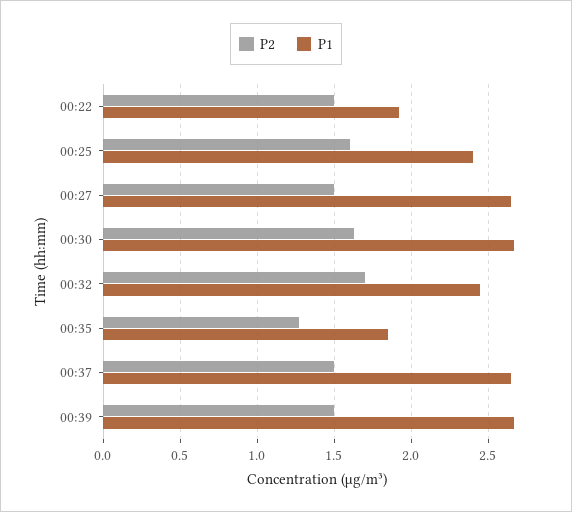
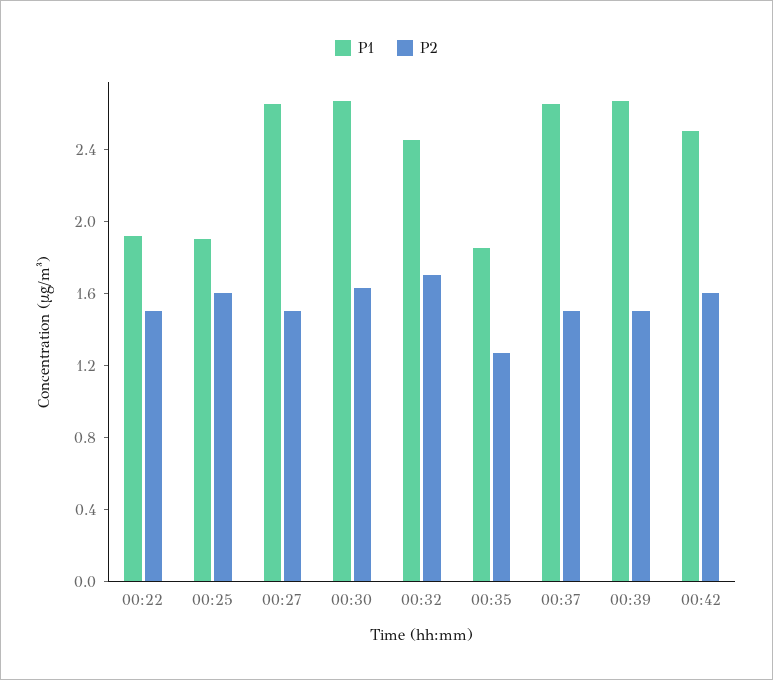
P1, 00:25: 2.4 -> 1.9
P1, 00:42: none -> 2.5
P2, 00:42: none -> 1.6

